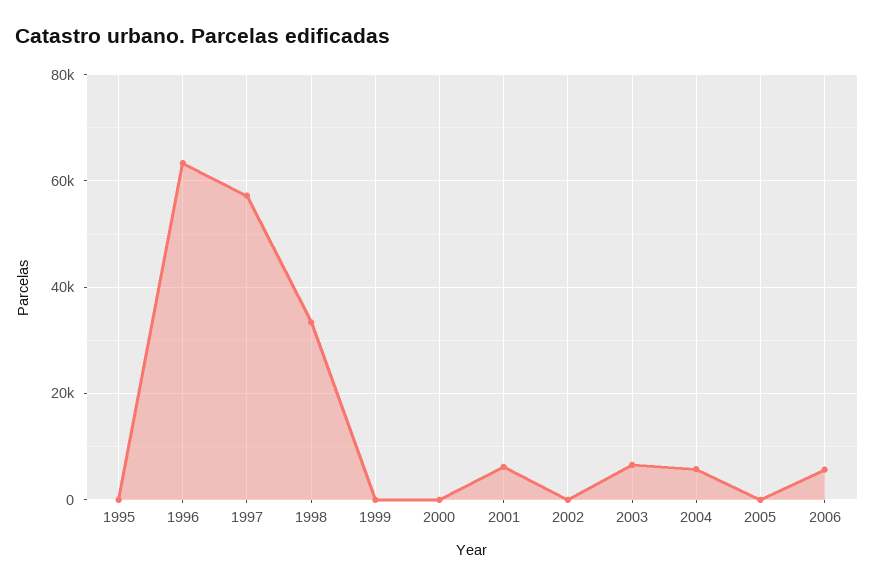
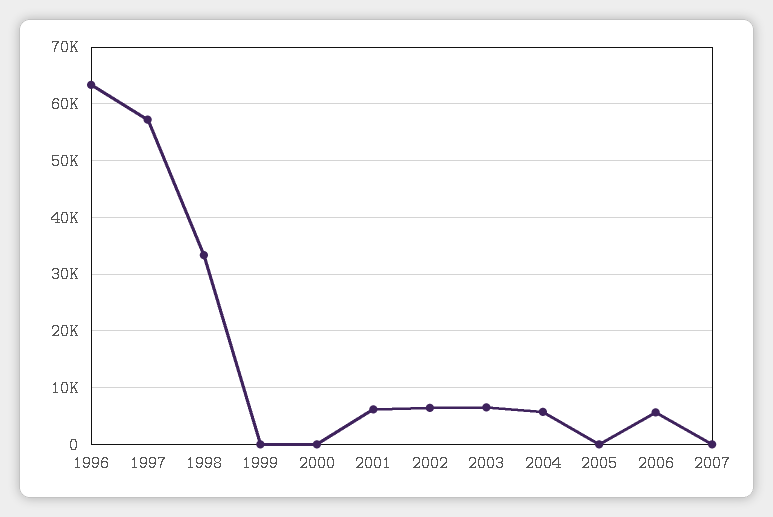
1995: 0 -> none
2002: 0 -> 6000
2007: none -> 0

